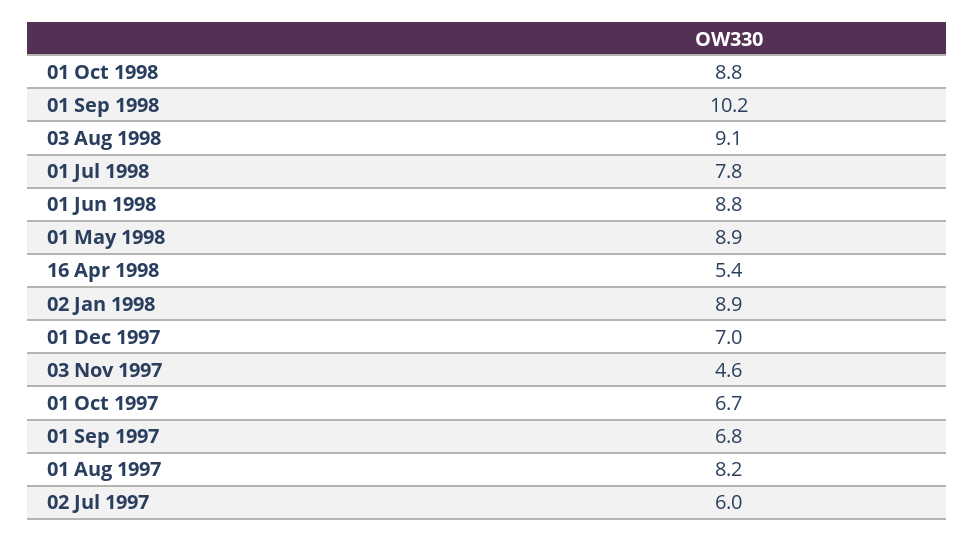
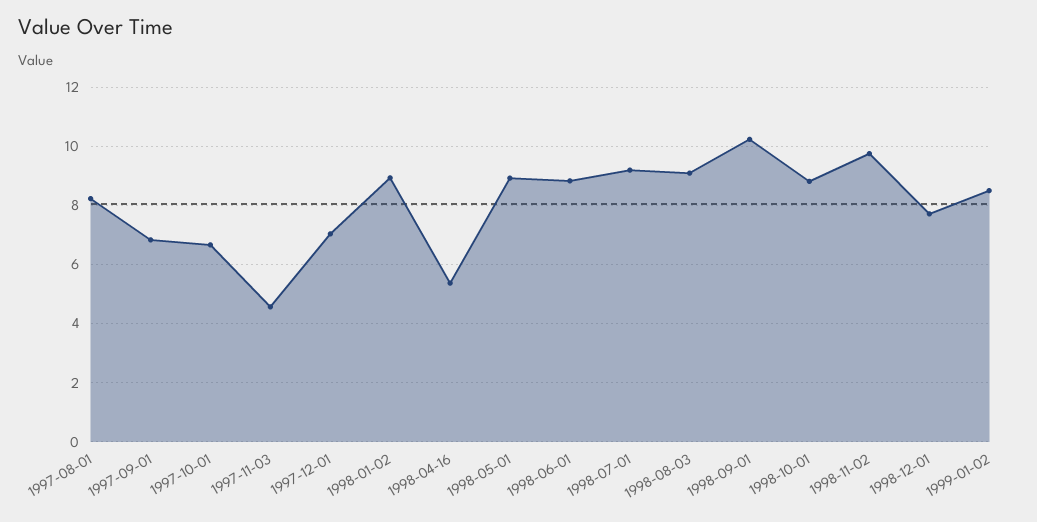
01 Jul 1998: 7.8 -> 9.25
02 Jul 1997: 6 -> none
1998-11-02: none -> 9.75
1998-12-01: none -> 7.75
1999-01-02: none -> 8.5

